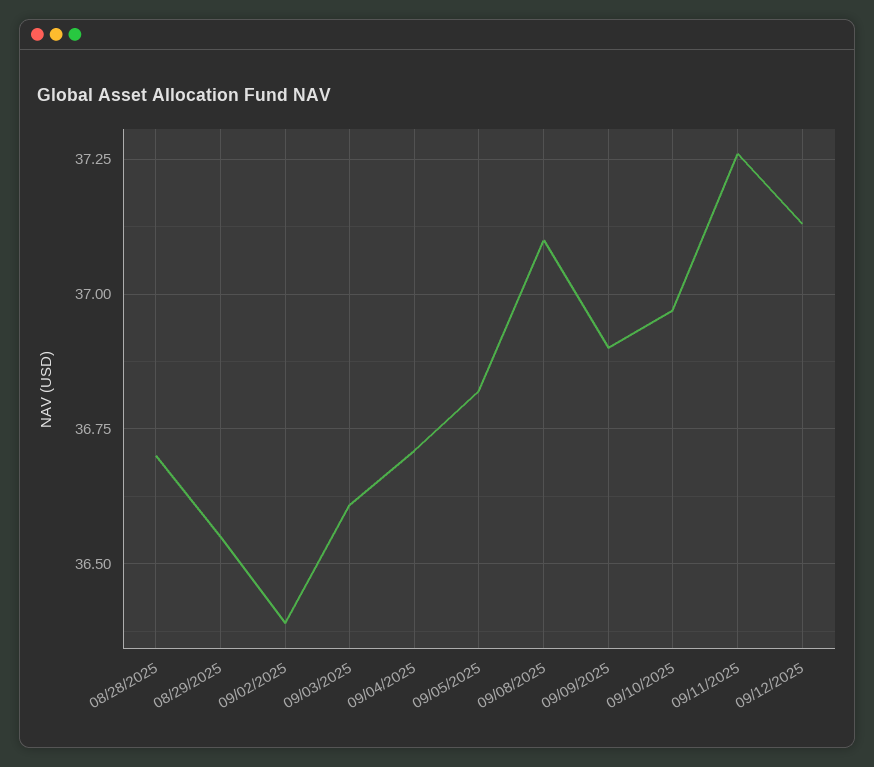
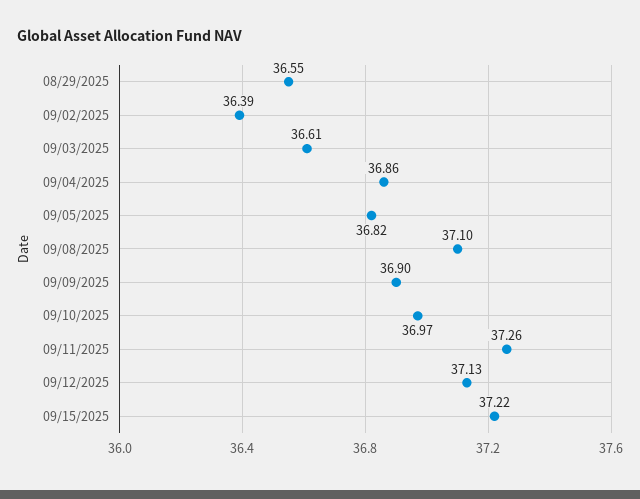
08/28/2025: 36.7 -> none
09/04/2025: 36.7 -> 36.86
09/15/2025: none -> 37.22

